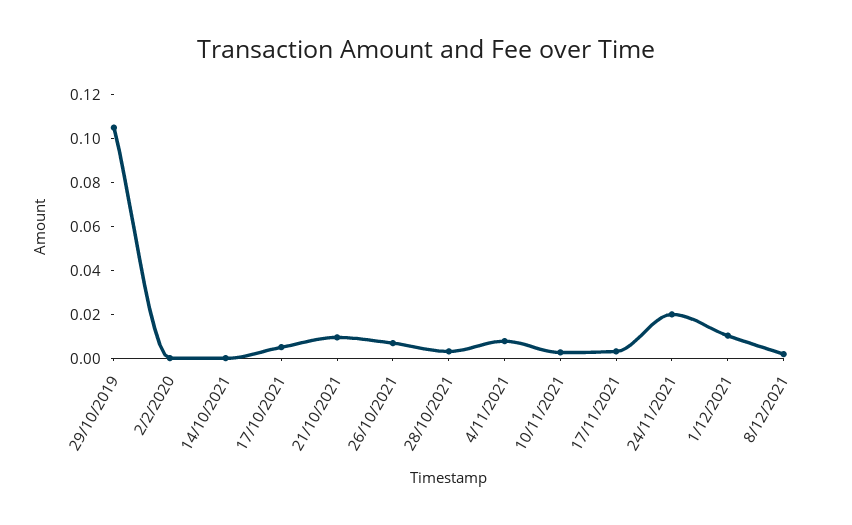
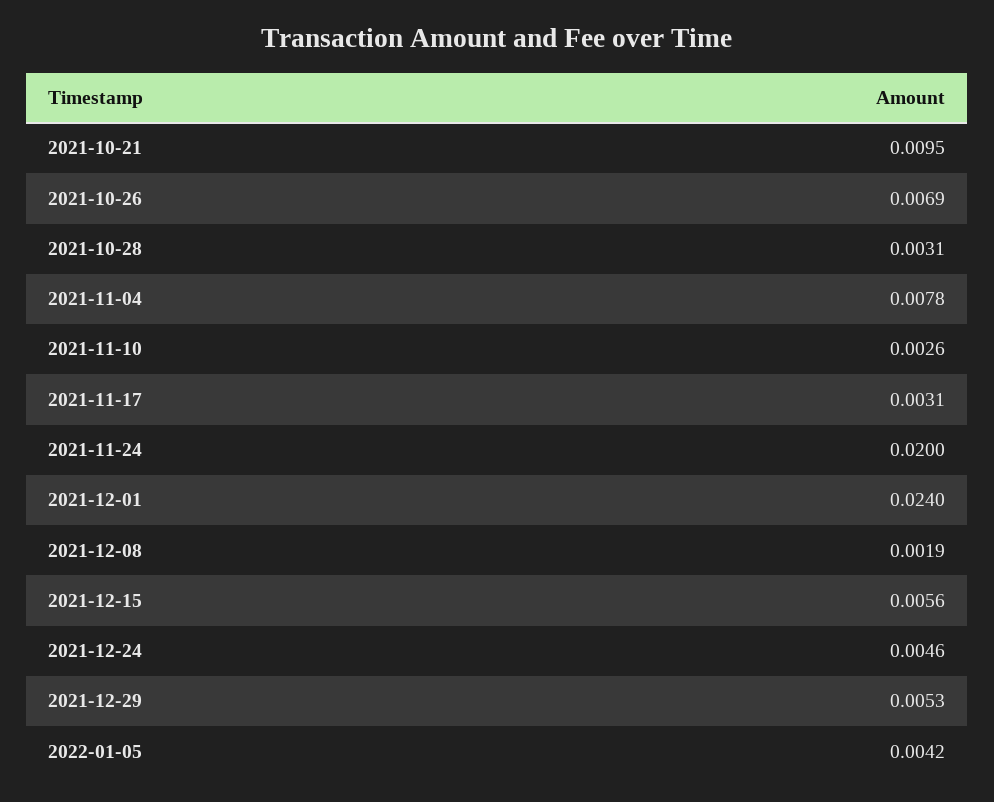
29/10/2019: 0.105 -> none
2/2/2020: 0 -> none
14/10/2021: 0 -> none
17/10/2021: 0.005 -> none
1/12/2021: 0.01 -> 0.024
2021-12-15: none -> 0.0056
2021-12-24: none -> 0.0046
2021-12-29: none -> 0.0053
2022-01-05: none -> 0.0042

